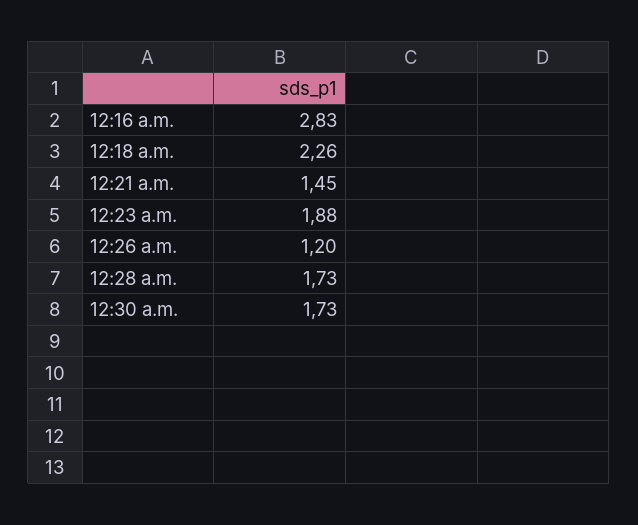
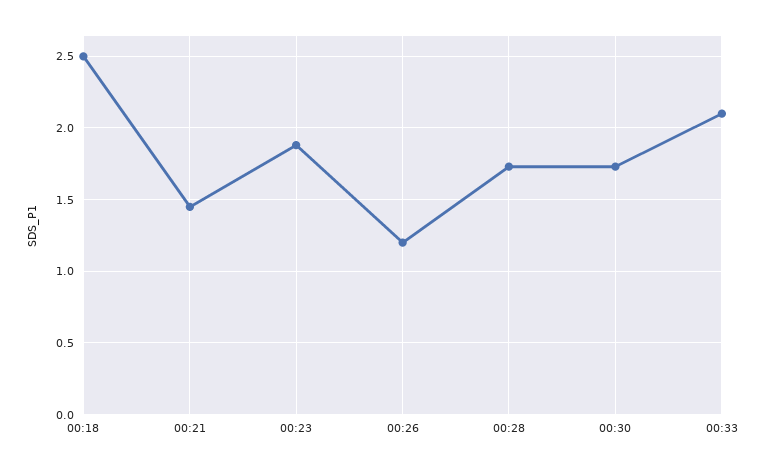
12:16 a.m.: 2.83 -> none
12:18 a.m.: 2.26 -> 2.5
00:33: none -> 2.1

